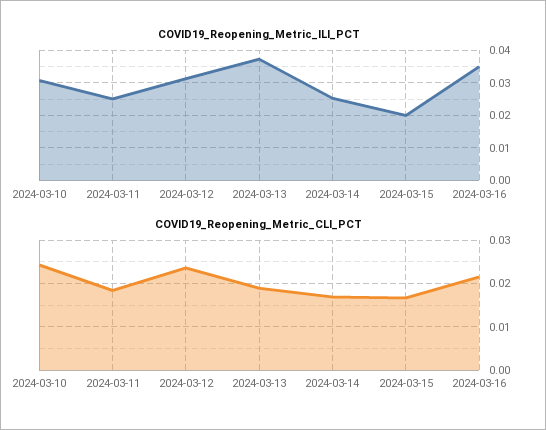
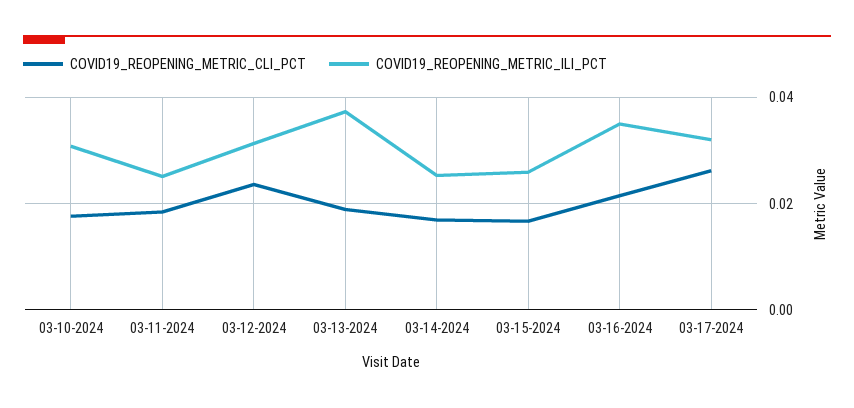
COVID19_Reopening_Metric_ILI_PCT, 2024-03-15: 0.02 -> 0.026
COVID19_Reopening_Metric_CLI_PCT, 2024-03-10: 0.024 -> 0.018
COVID19_Reopening_Metric_CLI_PCT, 03-17-2024: none -> 0.026
COVID19_Reopening_Metric_ILI_PCT, 03-17-2024: none -> 0.032

